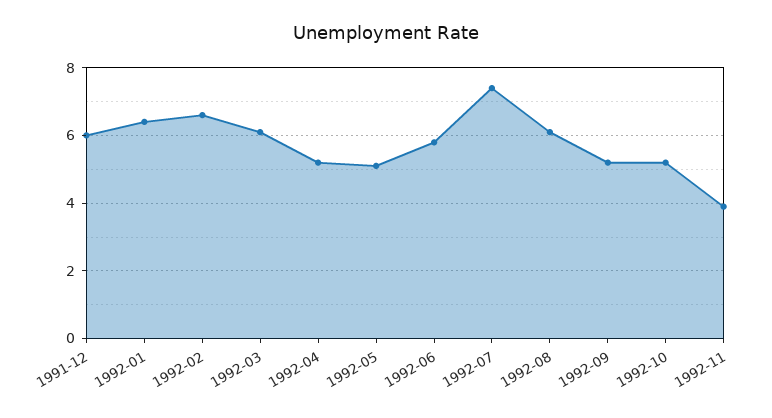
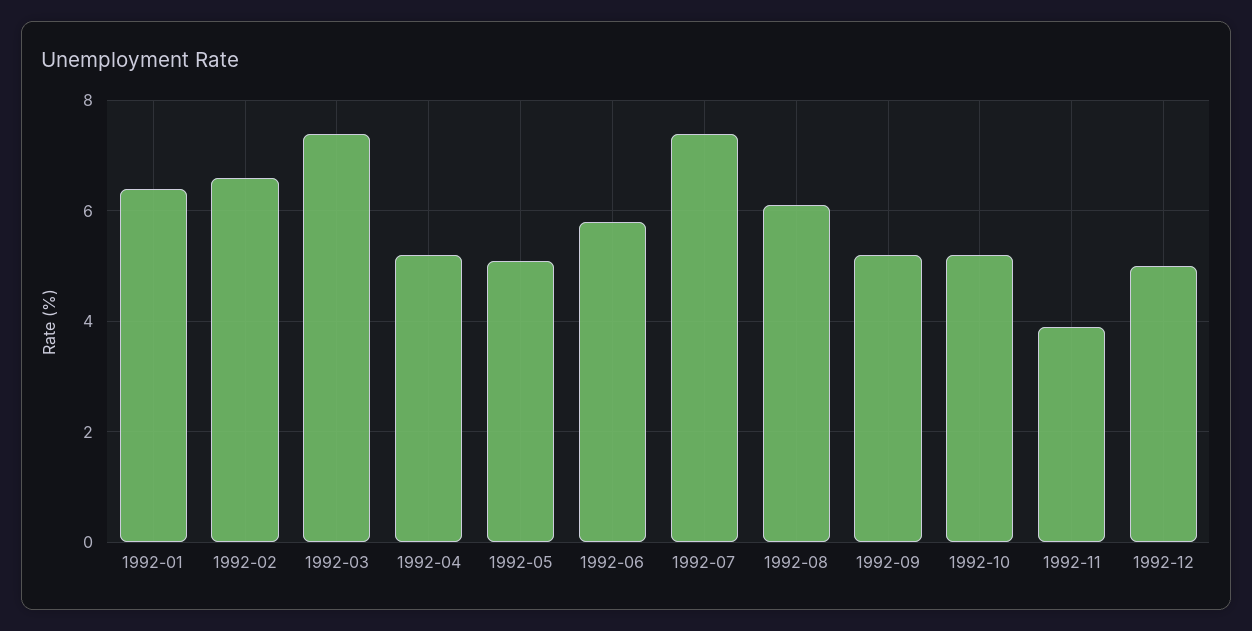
1991-12: 6 -> none
1992-03: 6 -> 7.5
1992-12: none -> 5

